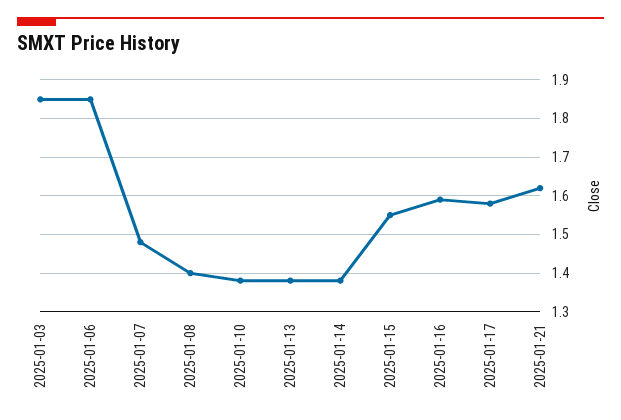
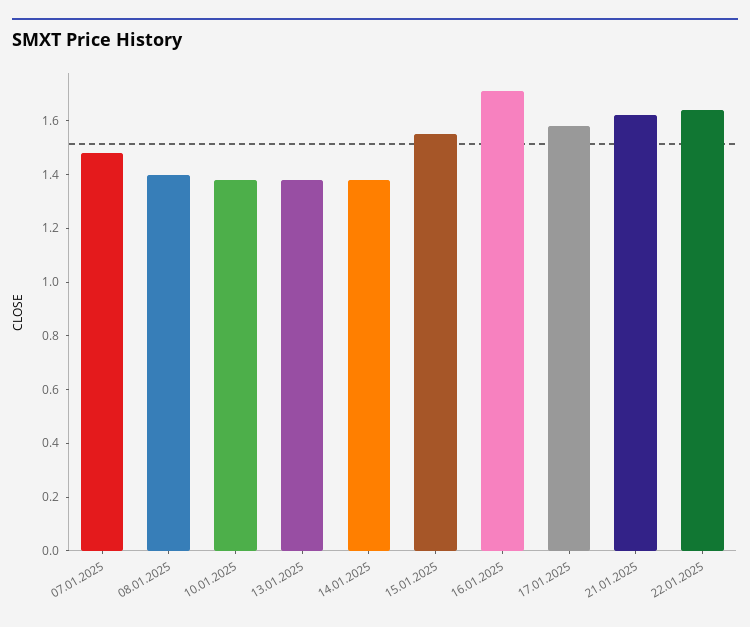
2025-01-03: 1.85 -> none
2025-01-06: 1.85 -> none
2025-01-16: 1.6 -> 1.7
22.01.2025: none -> 1.65

